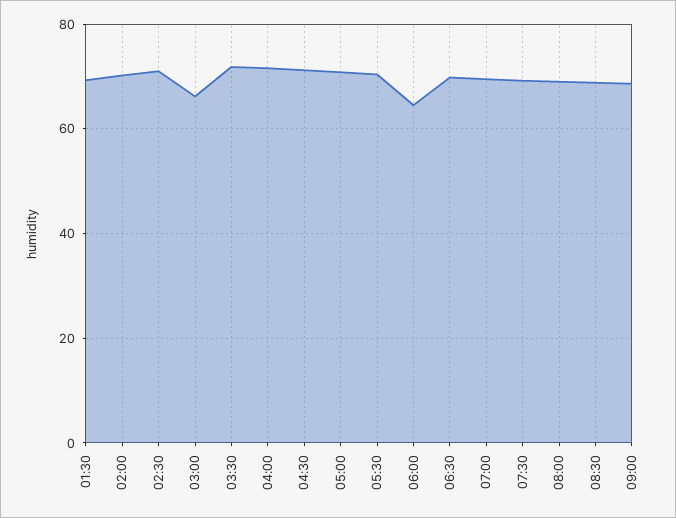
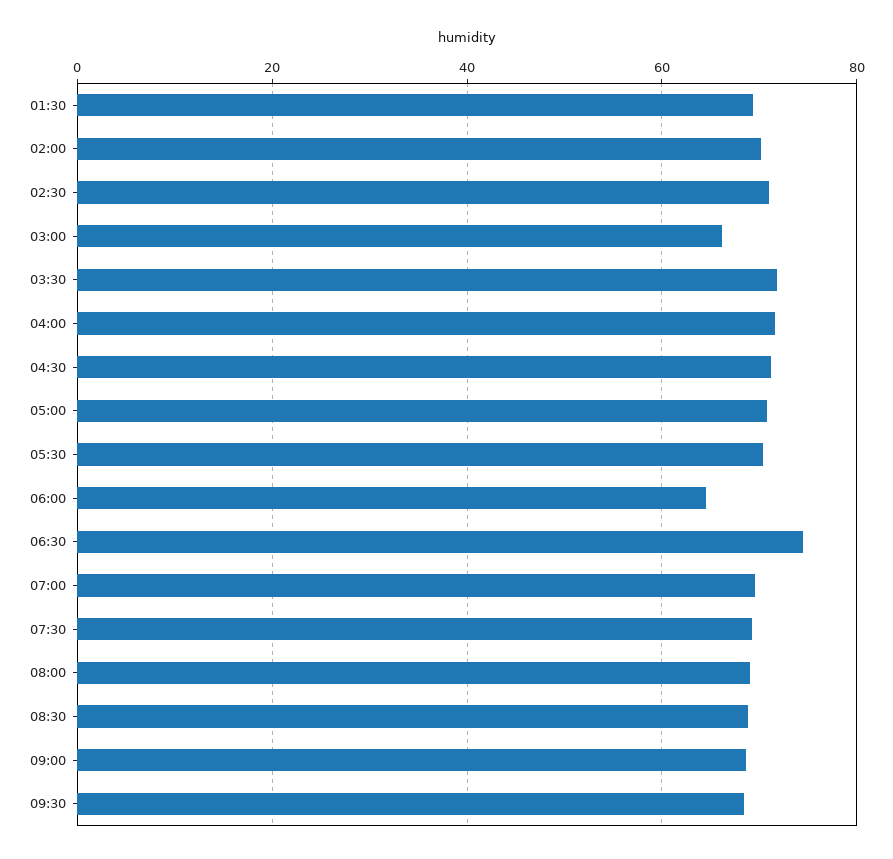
06:30: 70 -> 74
09:30: none -> 68

